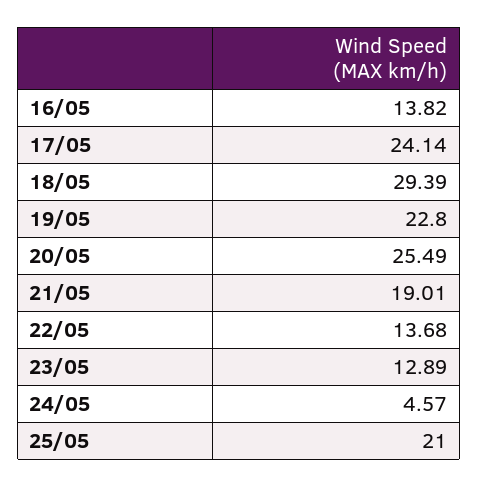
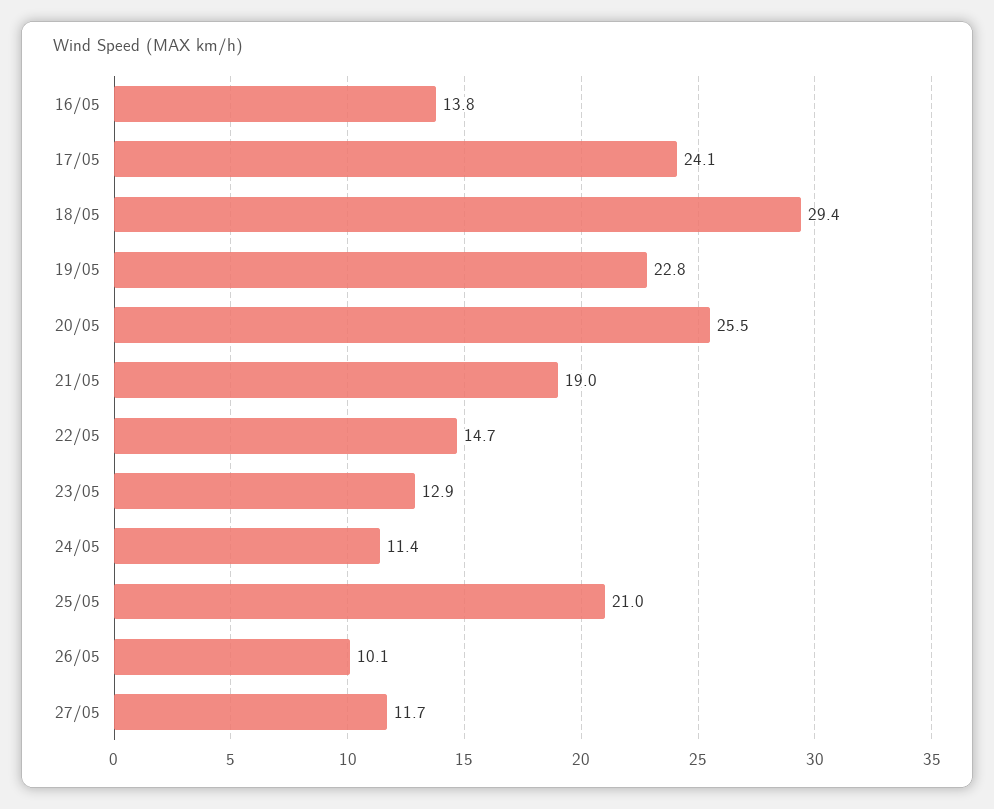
22/05: 13.68 -> 14.7
24/05: 4.57 -> 11.4
26/05: none -> 10.1
27/05: none -> 11.7

